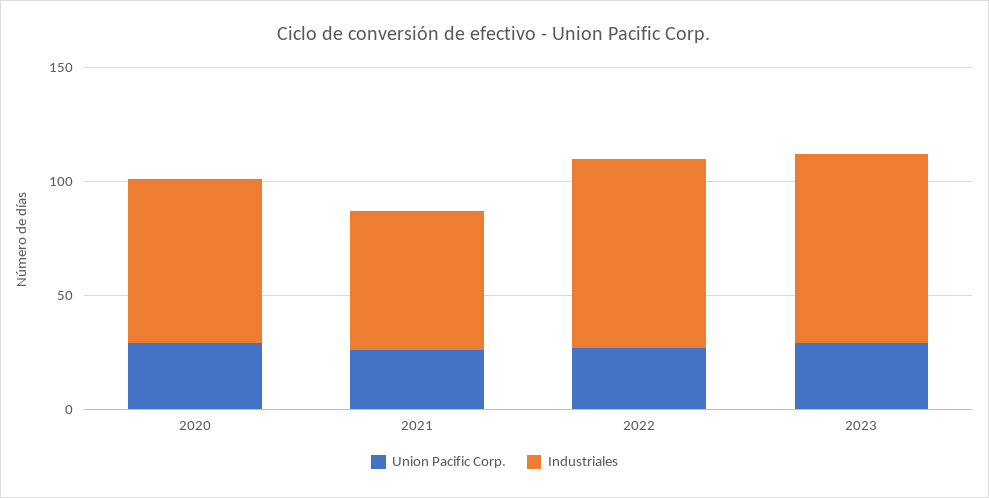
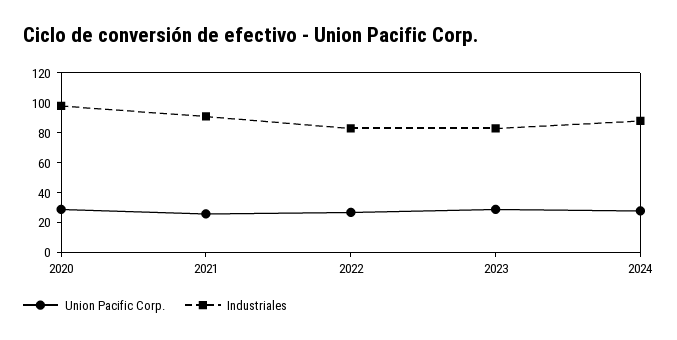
Industriales, 2020: 70 -> 100
Industriales, 2021: 60 -> 90
Union Pacific Corp., 2024: none -> 30
Industriales, 2024: none -> 90

